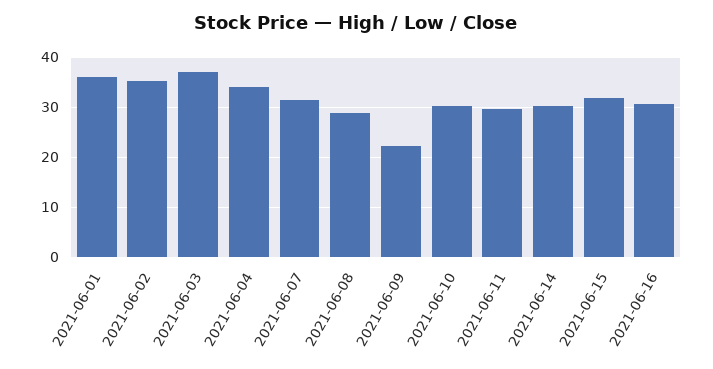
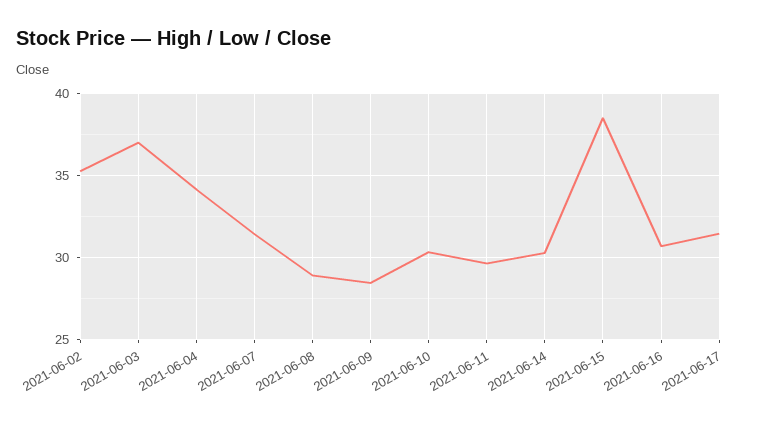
2021-06-01: 36 -> none
2021-06-09: 22 -> 28.5
2021-06-15: 32 -> 38.5
2021-06-17: none -> 31.5

